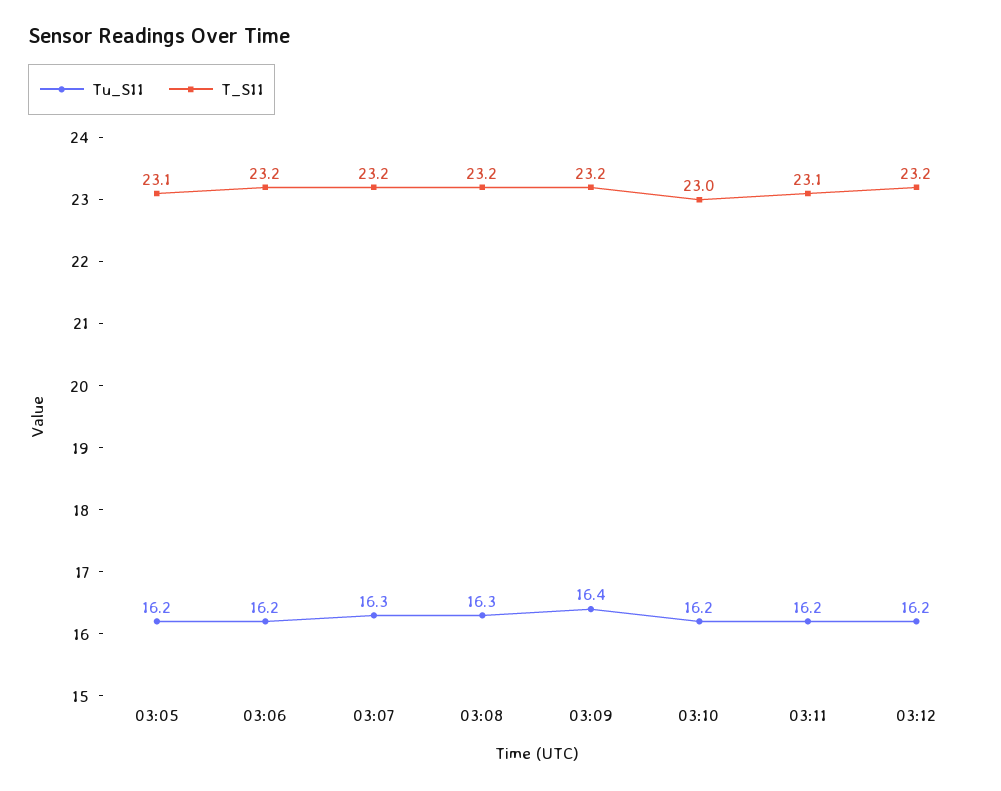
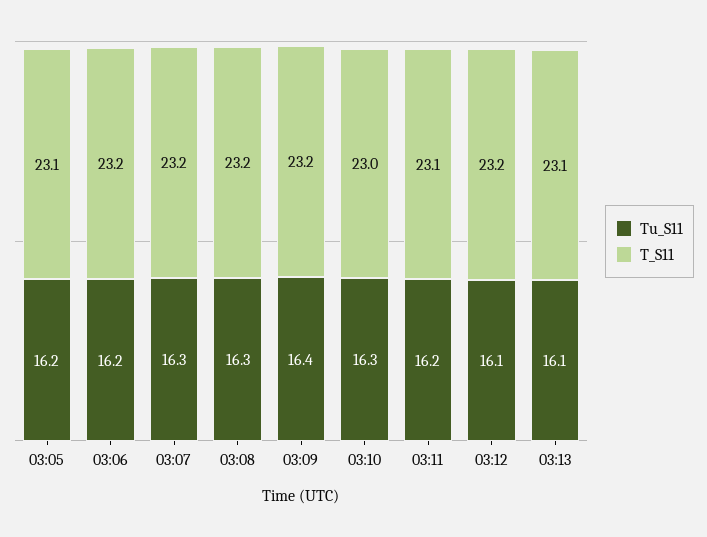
Tu_S11, 03:10: 16.2 -> 16.3
Tu_S11, 03:12: 16.2 -> 16.1
Tu_S11, 03:13: none -> 16.1
T_S11, 03:13: none -> 23.1

